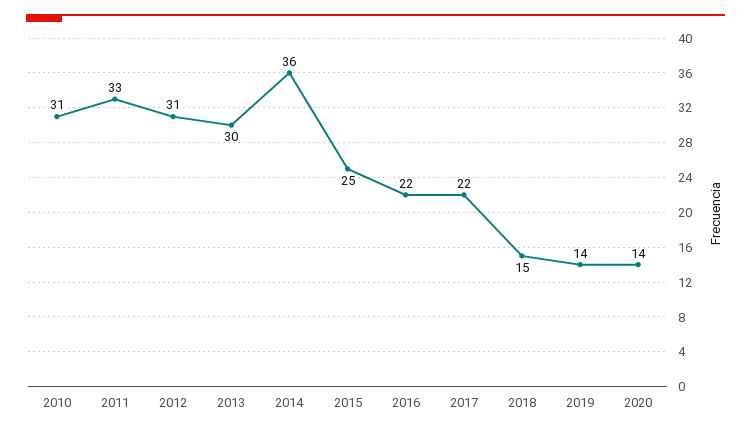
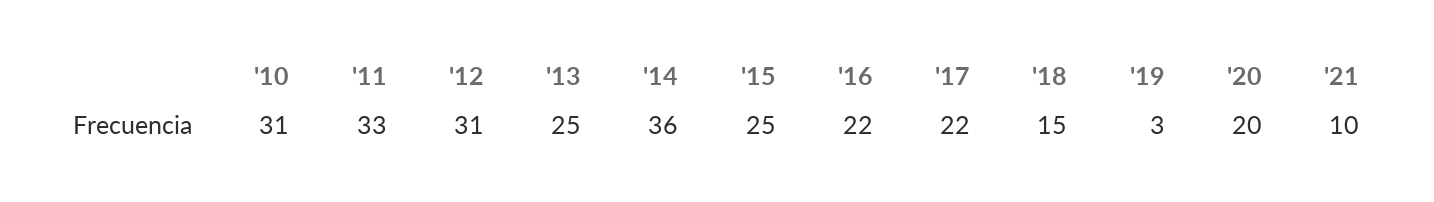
2013: 30 -> 25
2019: 14 -> 3
2020: 14 -> 20
'21: none -> 10

